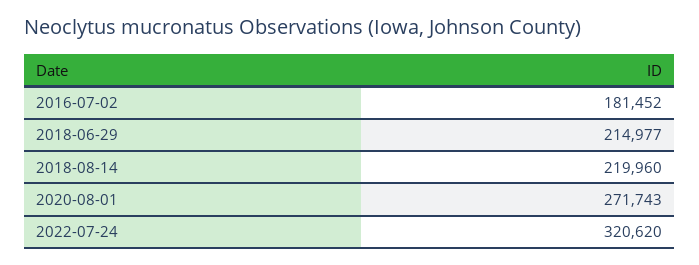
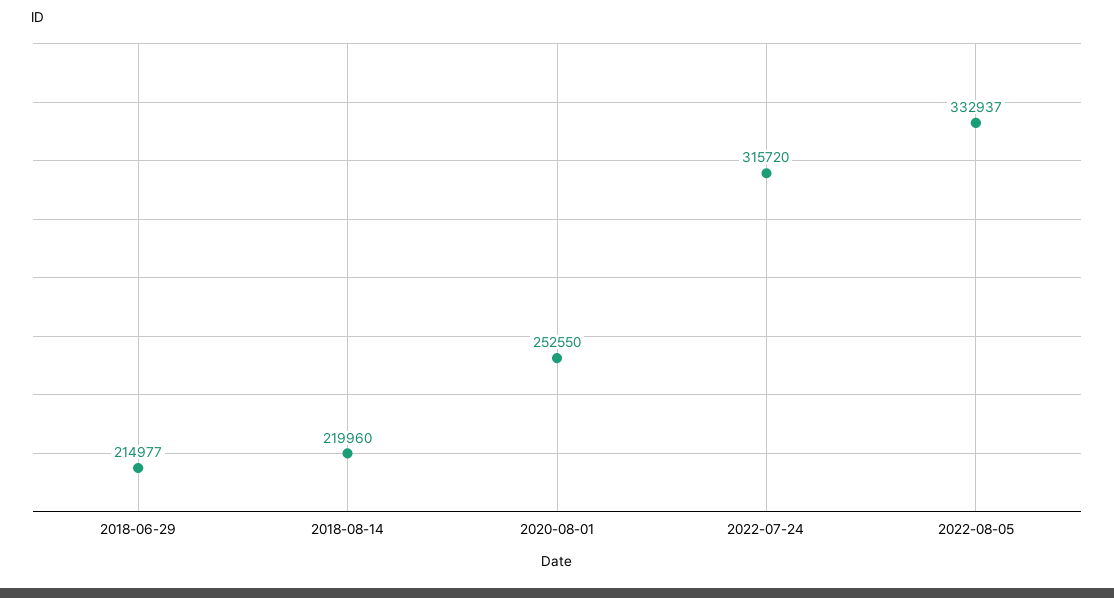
2016-07-02: 181452 -> none
2020-08-01: 271743 -> 252550
2022-07-24: 320620 -> 315720
2022-08-05: none -> 332937

